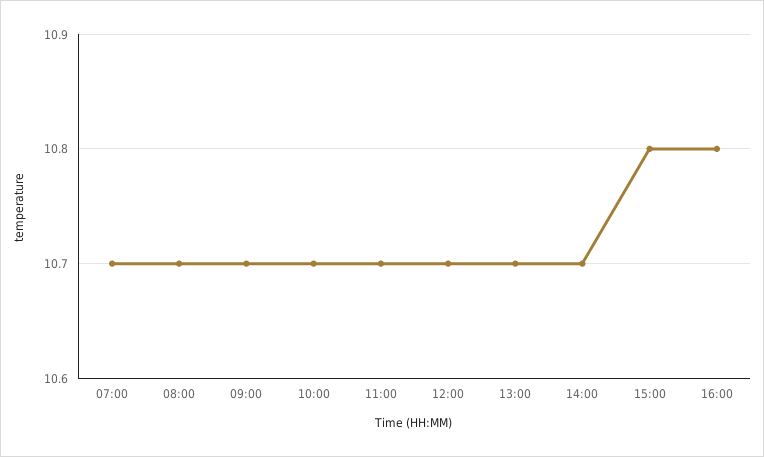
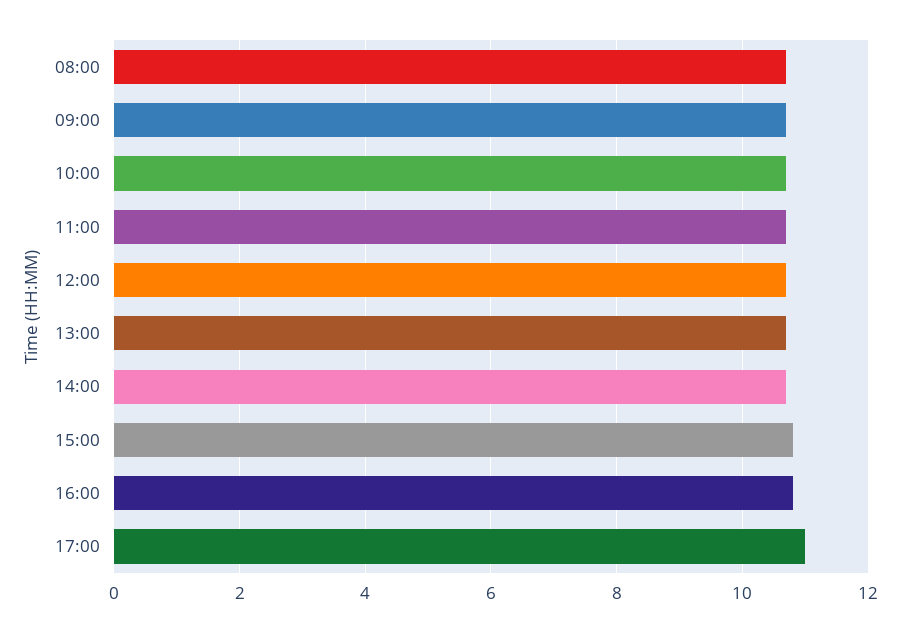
07:00: 10.7 -> none
17:00: none -> 11

